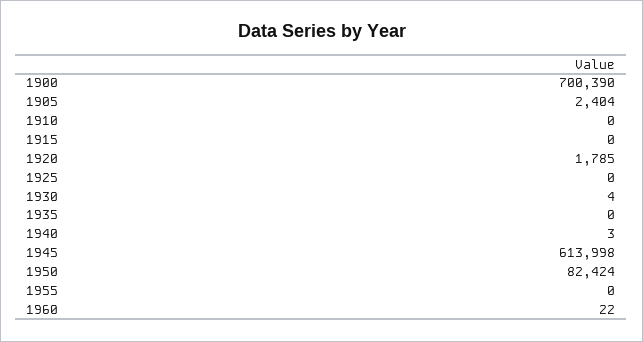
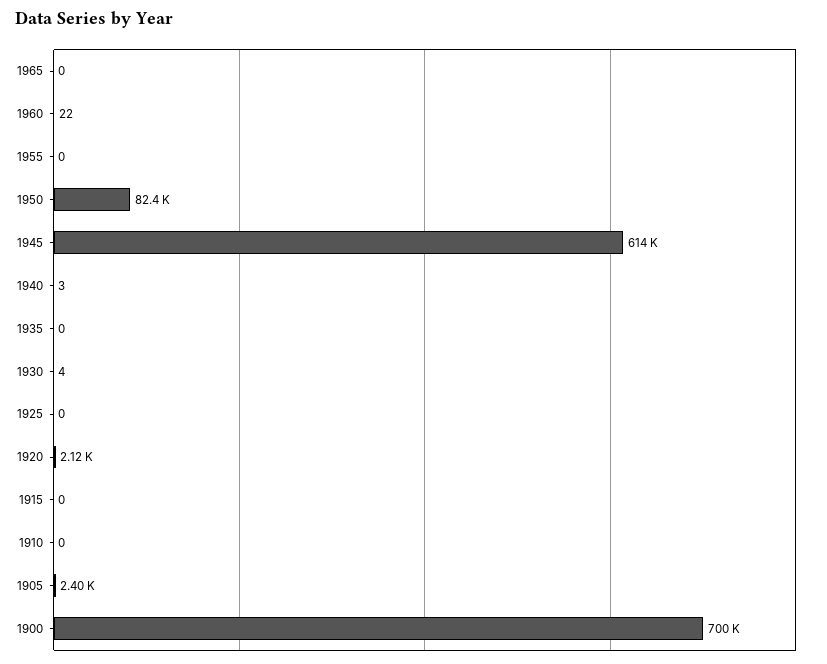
1920: 1785 -> 2120
1965: none -> 0

